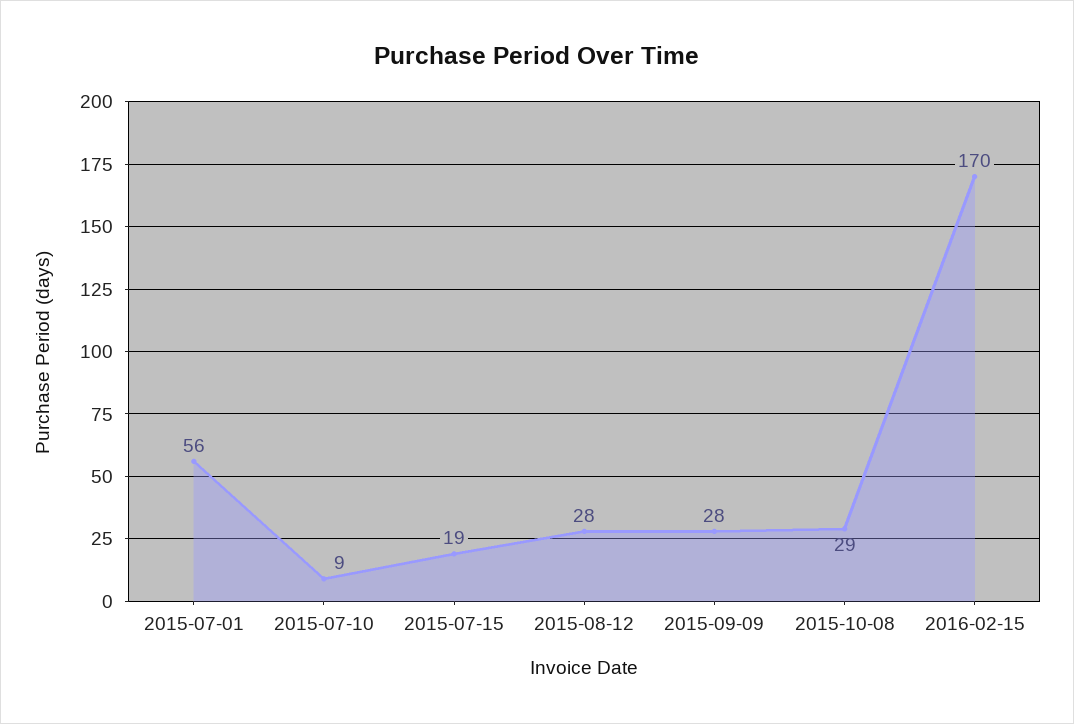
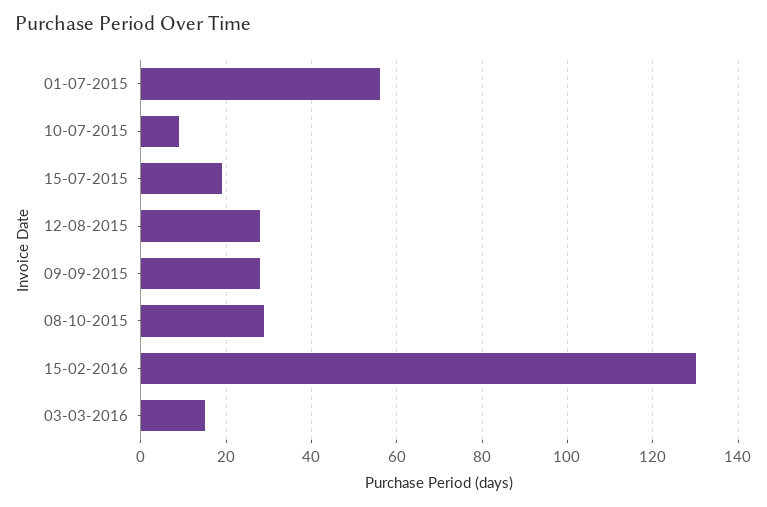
2016-02-15: 170 -> 130
03-03-2016: none -> 15

